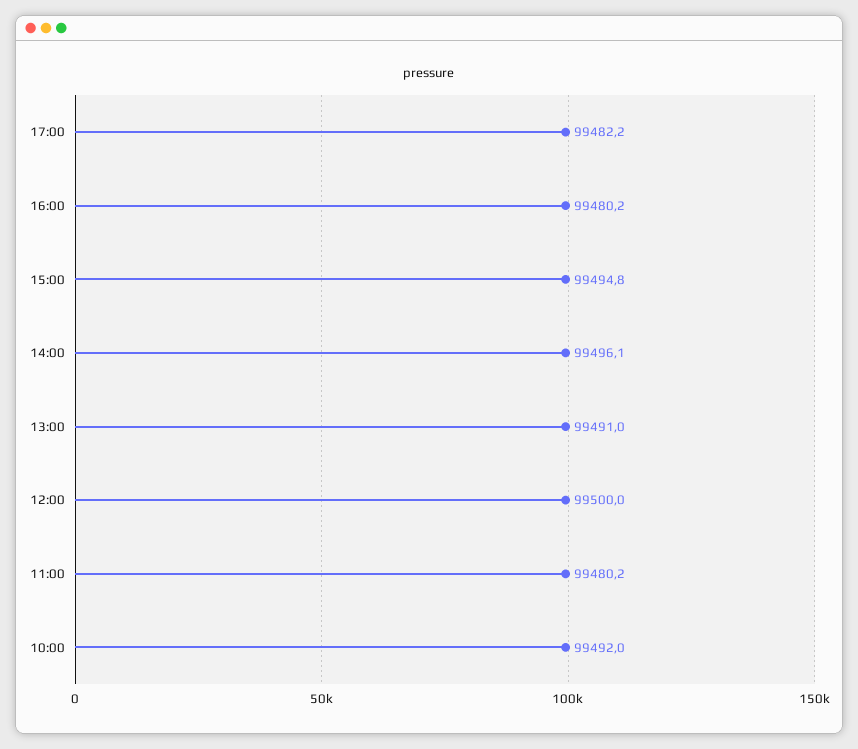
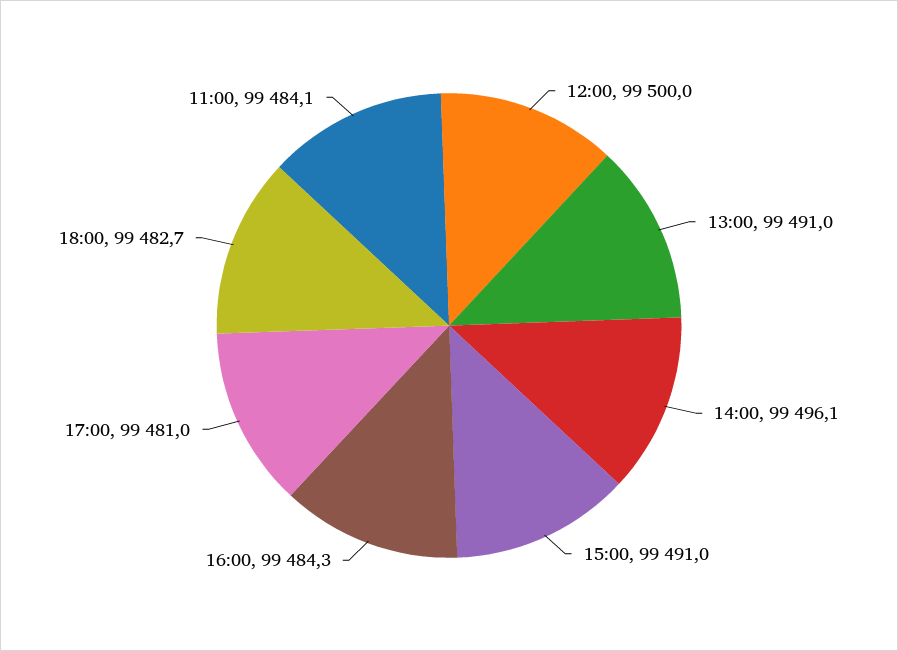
17:00: 99482.2 -> 99481
16:00: 99480.2 -> 99484.3
15:00: 99494.8 -> 99491
11:00: 99480.2 -> 99484.1
10:00: 99492 -> none
18:00: none -> 99482.7

